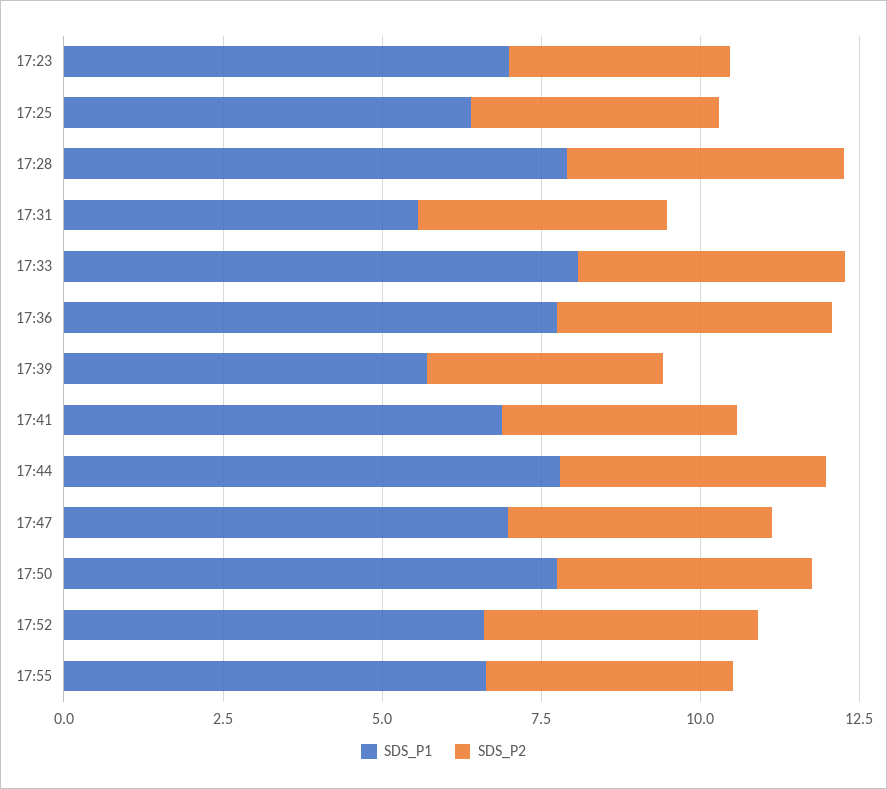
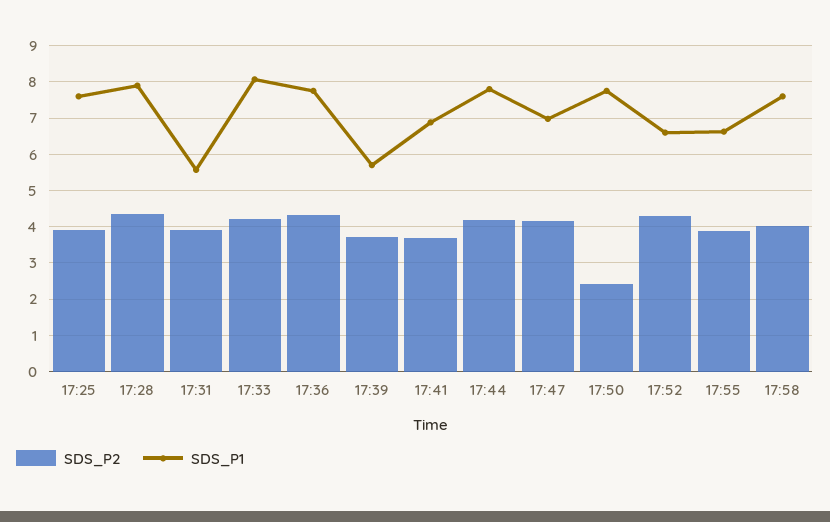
SDS_P1, 17:23: 7 -> none
SDS_P2, 17:23: 3.5 -> none
SDS_P1, 17:25: 6.5 -> 7.6
SDS_P2, 17:50: 4 -> 2.4
SDS_P2, 17:58: none -> 4
SDS_P1, 17:58: none -> 7.6

